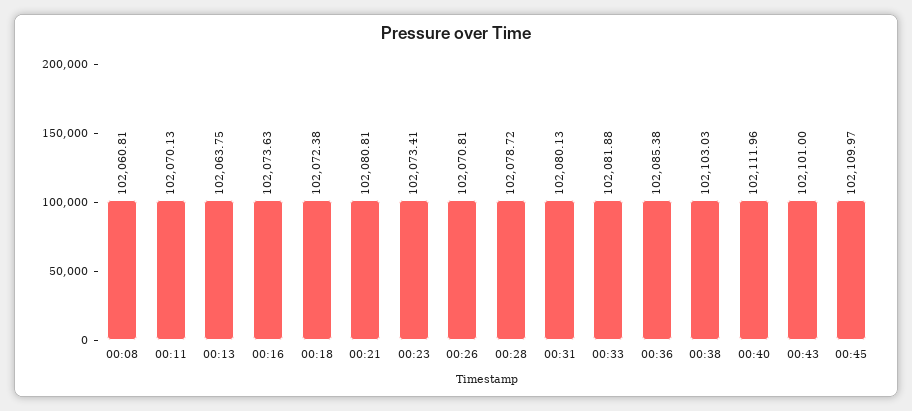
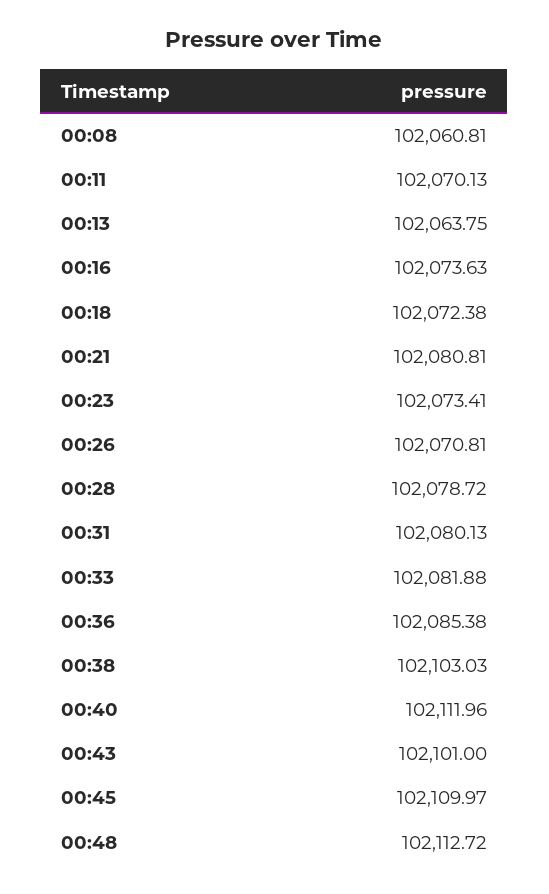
00:48: none -> 102112.72

